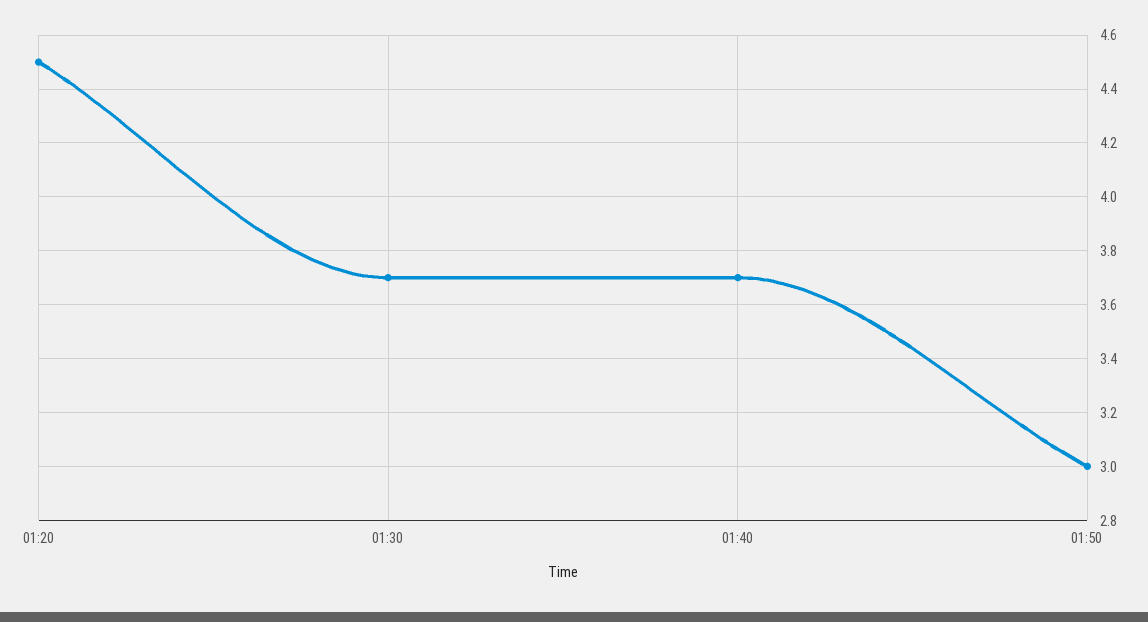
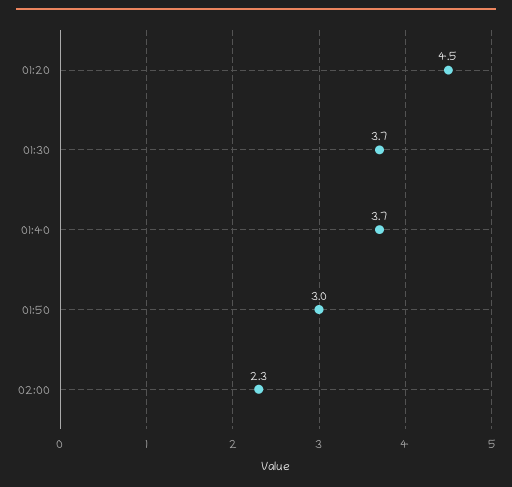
02:00: none -> 2.3

